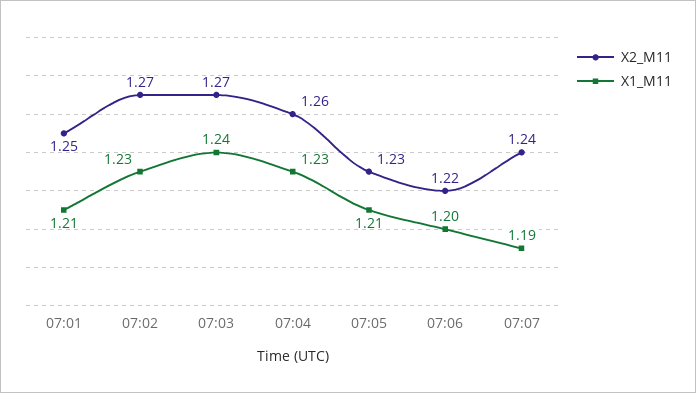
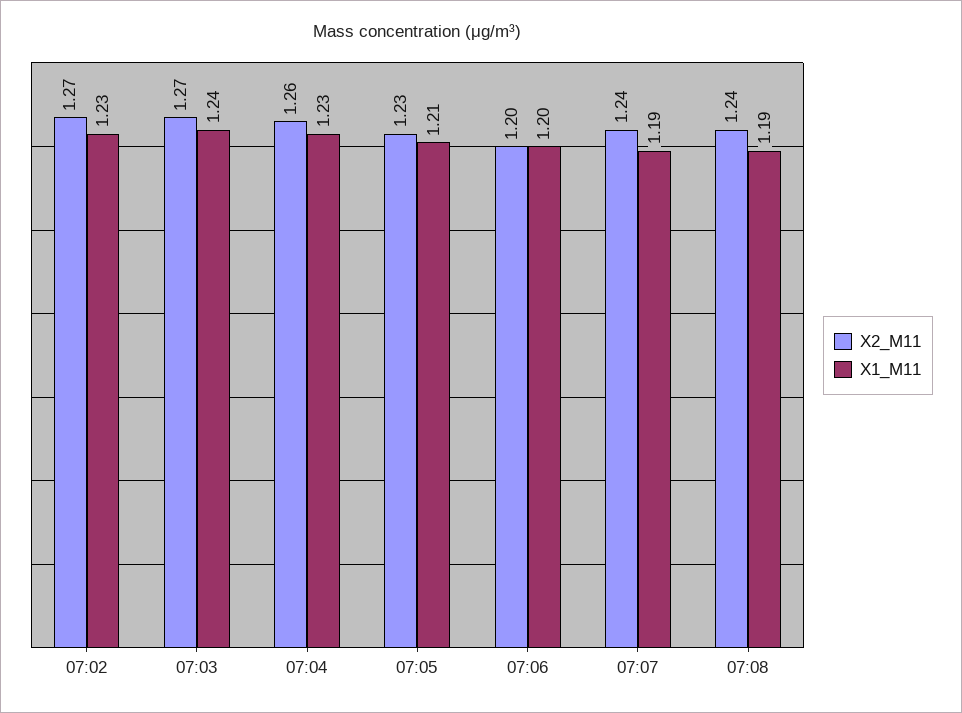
X2_M11, 07:01: 1.25 -> none
X1_M11, 07:01: 1.21 -> none
X2_M11, 07:06: 1.22 -> 1.2
X2_M11, 07:08: none -> 1.24
X1_M11, 07:08: none -> 1.19

